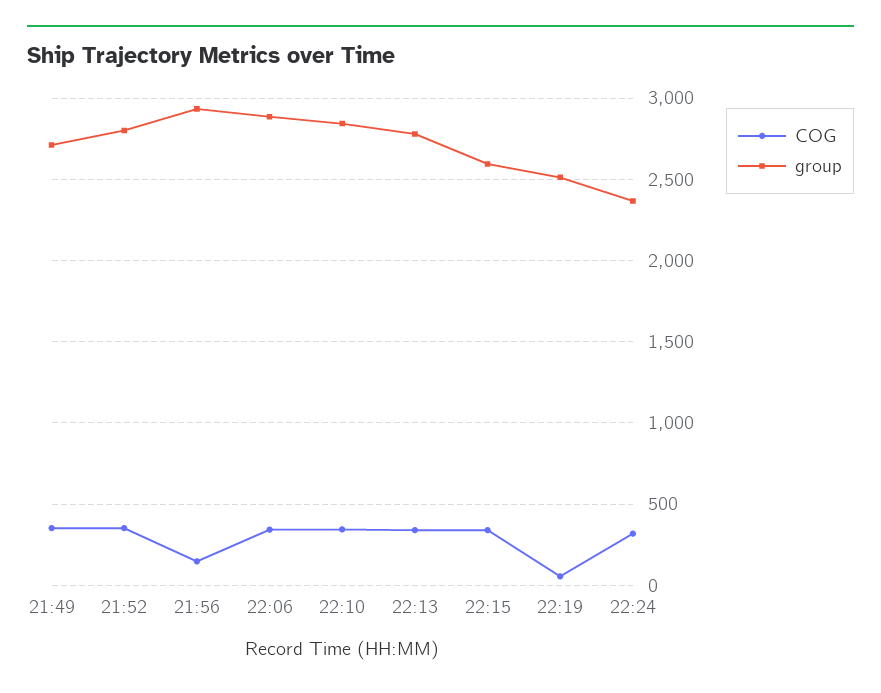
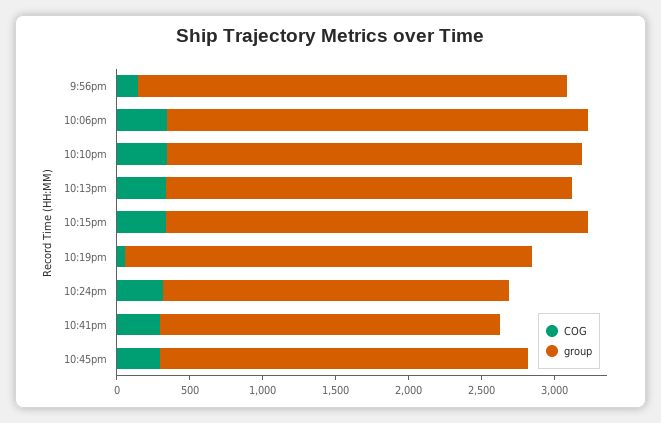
COG, 21:49: 350 -> none
group, 21:49: 2700 -> none
COG, 21:52: 350 -> none
group, 21:52: 2800 -> none
group, 22:15: 2600 -> 2900
group, 22:19: 2500 -> 2800
COG, 10:41pm: none -> 300
group, 10:41pm: none -> 2300
COG, 10:45pm: none -> 300
group, 10:45pm: none -> 2500

